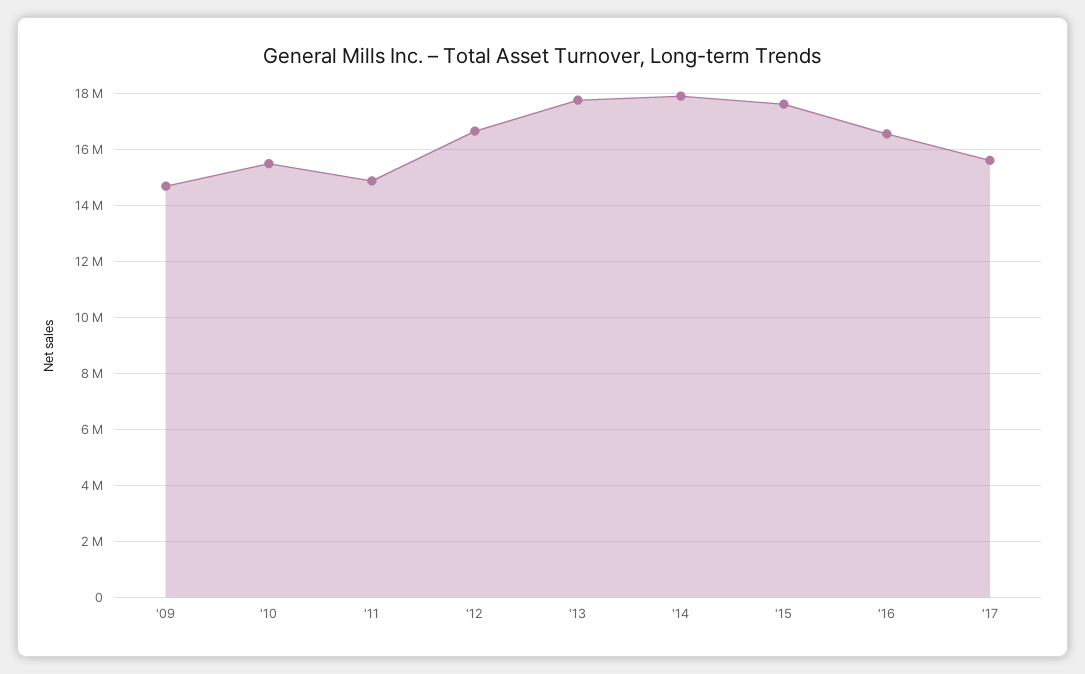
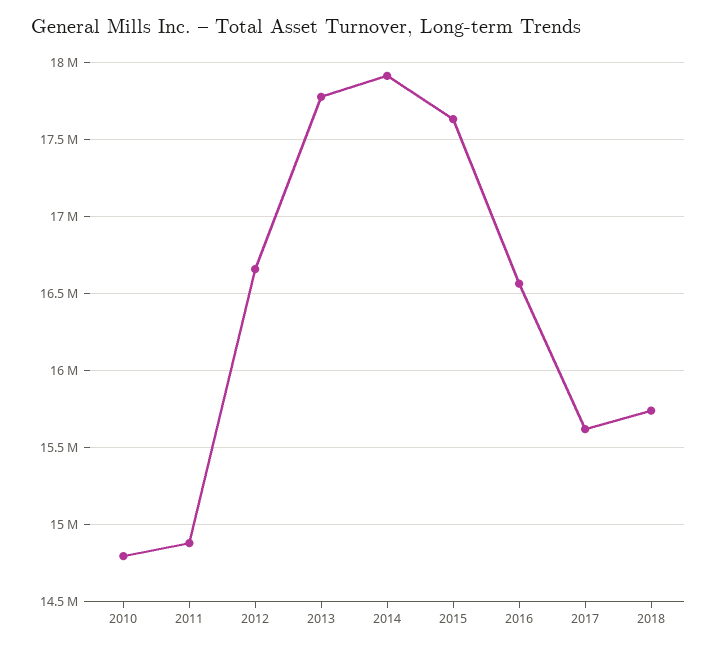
'09: 14750000 -> none
'10: 15500000 -> 14800000
2018: none -> 15750000

